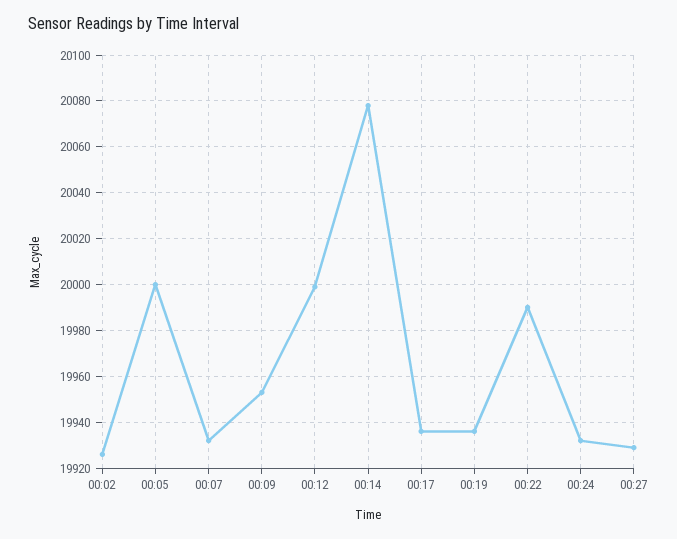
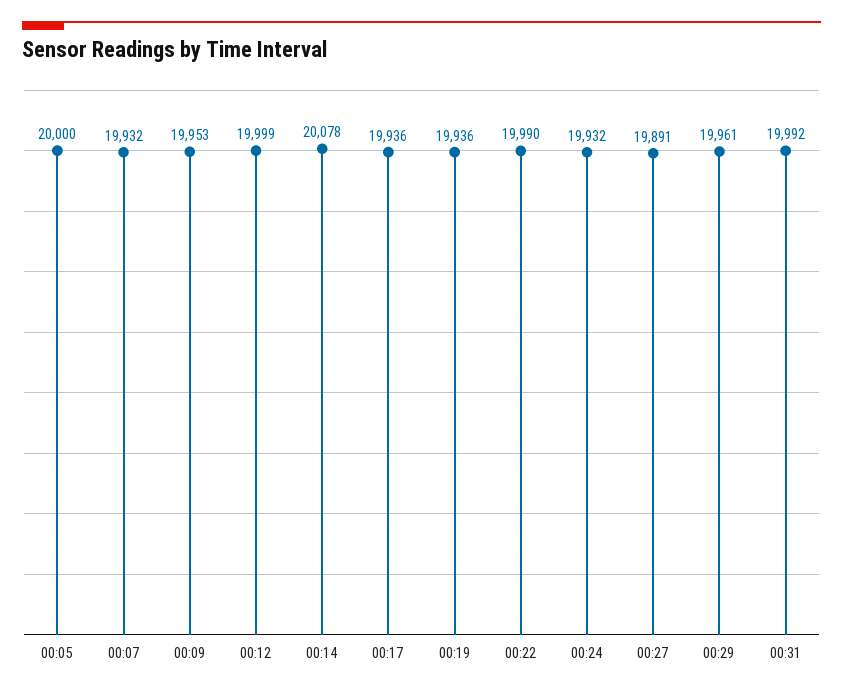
00:02: 19925 -> none
00:27: 19930 -> 19891
00:29: none -> 19961
00:31: none -> 19992

